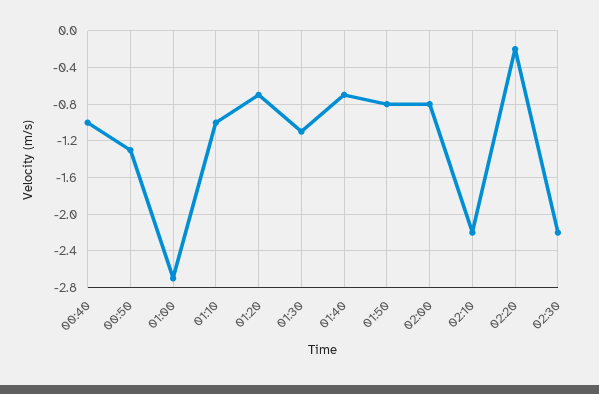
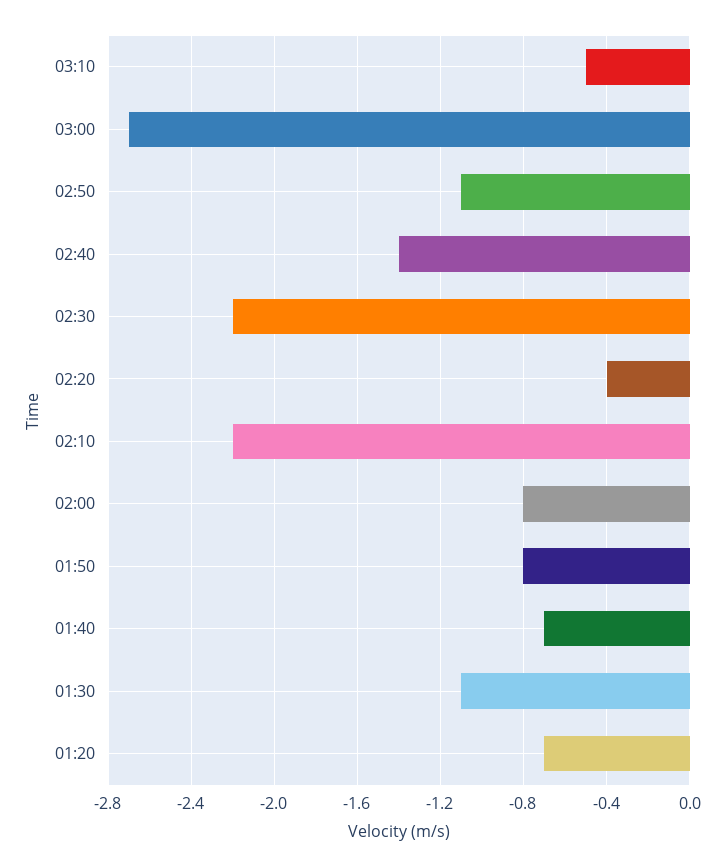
00:40: -1 -> none
00:50: -1.3 -> none
01:00: -2.7 -> none
01:10: -1 -> none
02:20: -0.2 -> -0.4
03:10: none -> -0.5
03:00: none -> -2.7
02:50: none -> -1.1
02:40: none -> -1.4

